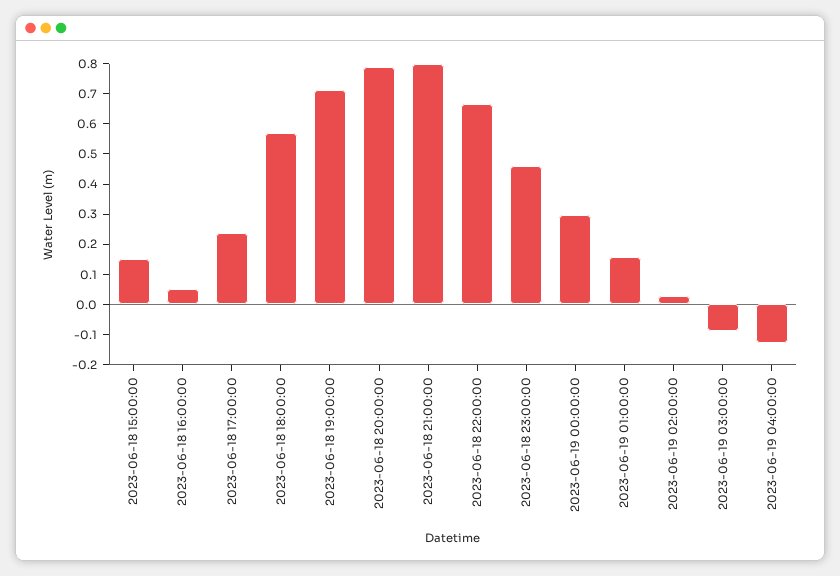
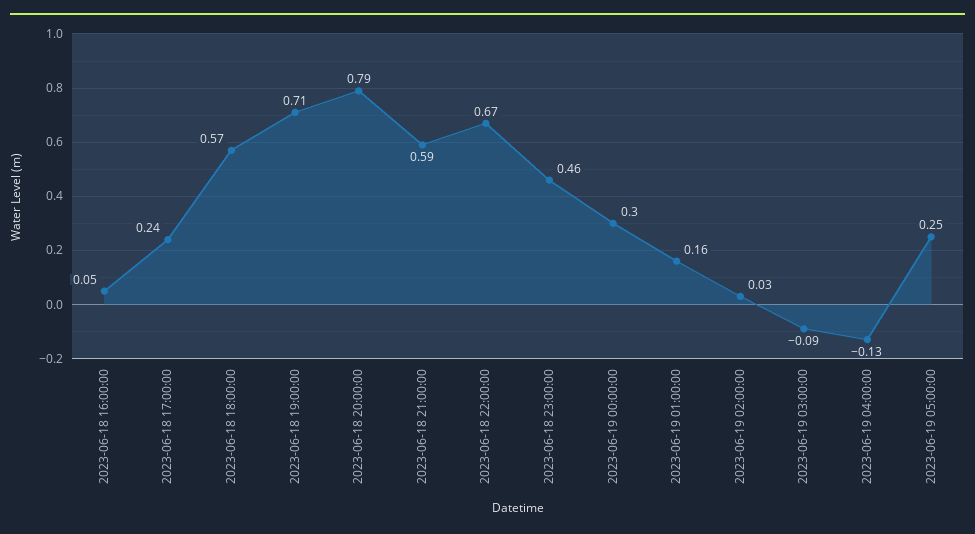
2023-06-18 15:00:00: 0.15 -> none
2023-06-18 21:00:00: 0.8 -> 0.59
2023-06-19 05:00:00: none -> 0.25

